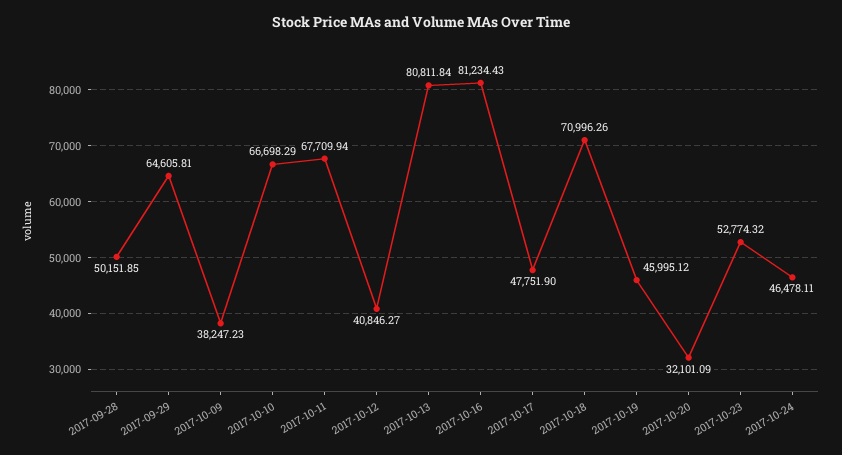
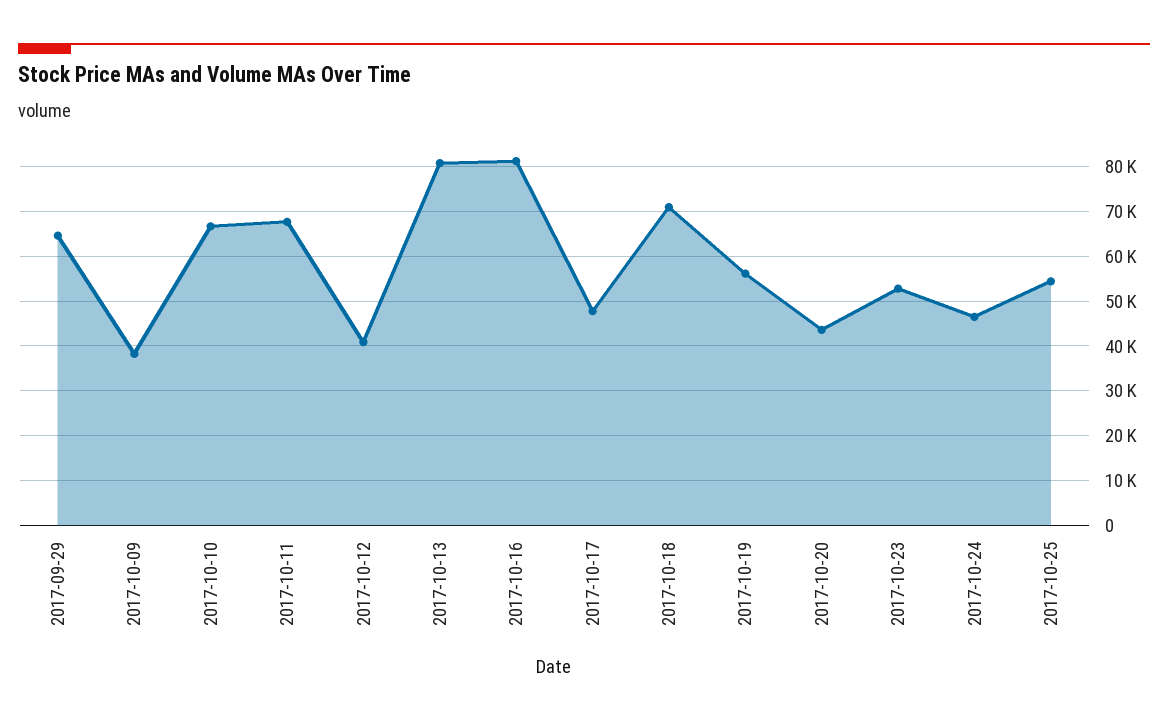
2017-09-28: 50151.85 -> none
2017-10-19: 45995.12 -> 56000
2017-10-20: 32101.09 -> 44000
2017-10-25: none -> 54000

